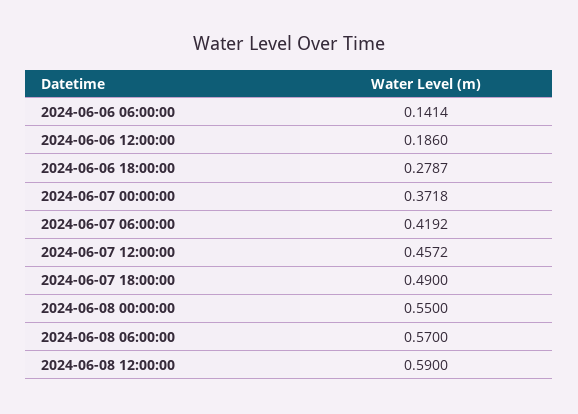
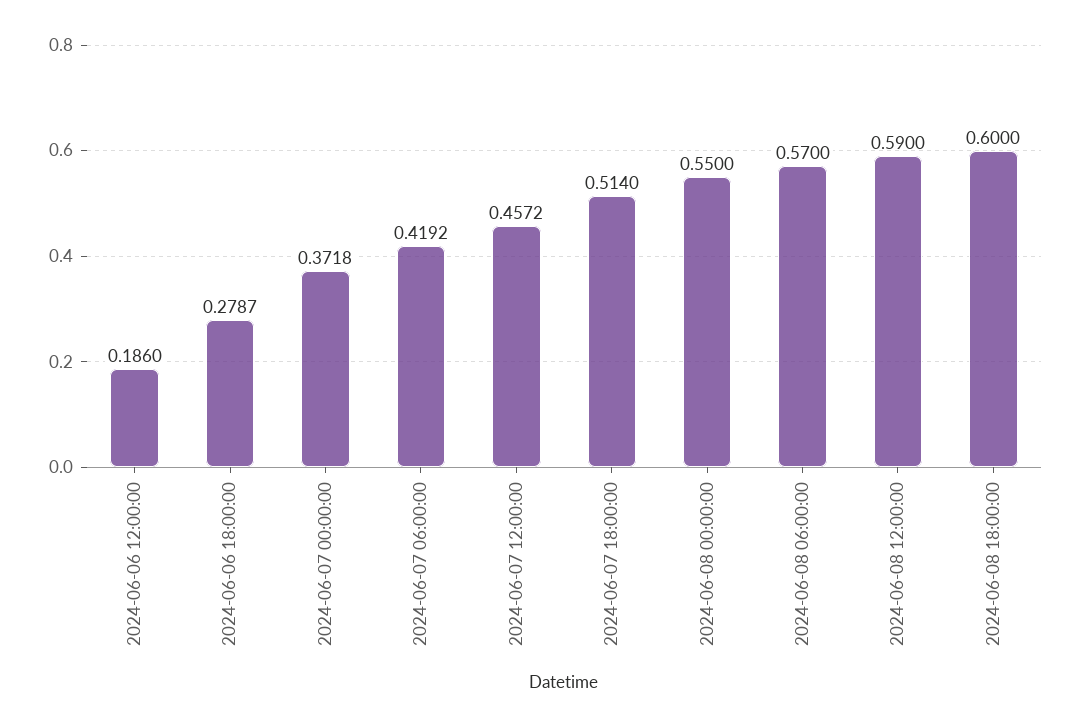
2024-06-06 06:00:00: 0.1414 -> none
2024-06-07 18:00:00: 0.49 -> 0.514
2024-06-08 18:00:00: none -> 0.6

